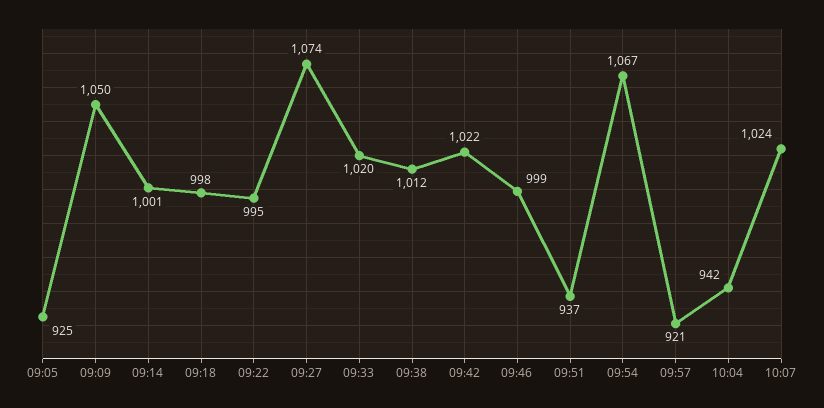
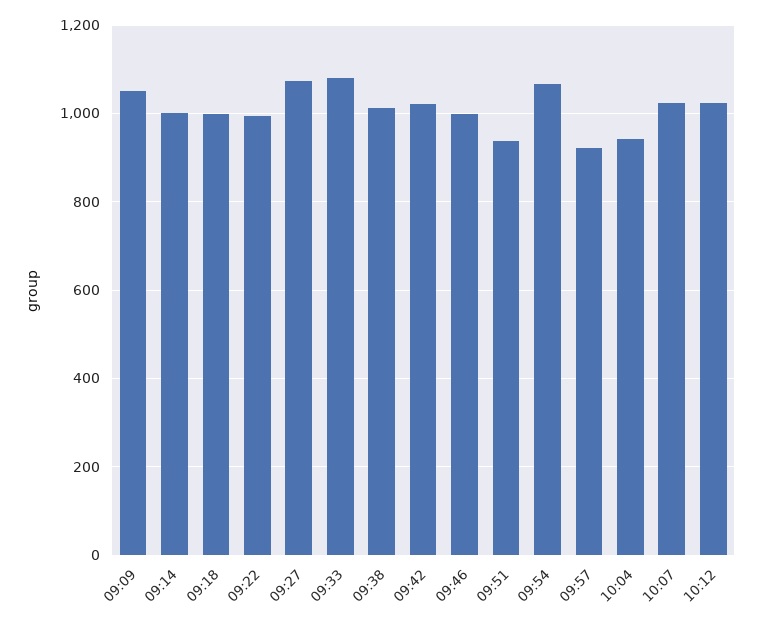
09:05: 925 -> none
09:33: 1020 -> 1080
10:12: none -> 1020

